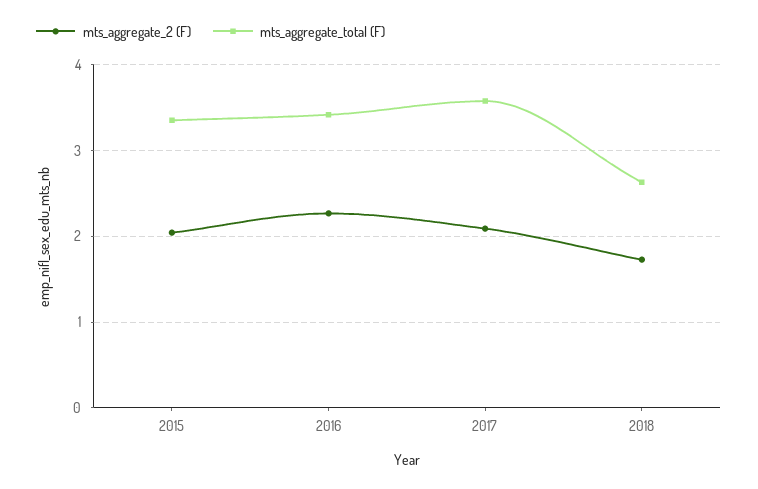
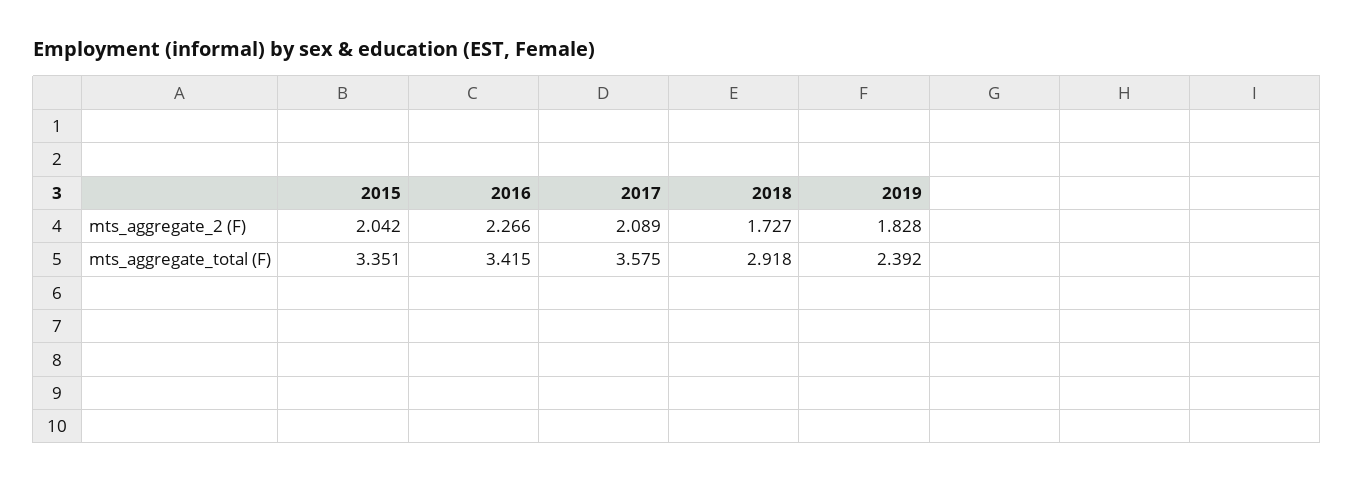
mts_aggregate_total (F), 2018: 2.6 -> 2.918
mts_aggregate_2 (F), 2019: none -> 1.828
mts_aggregate_total (F), 2019: none -> 2.392

